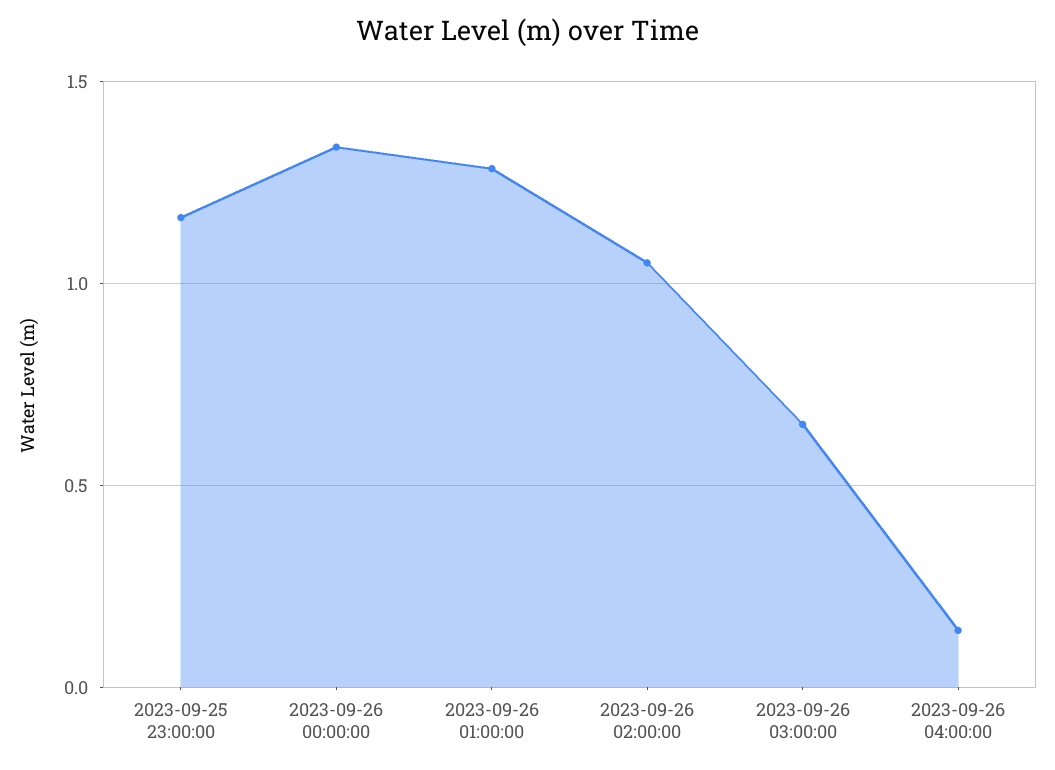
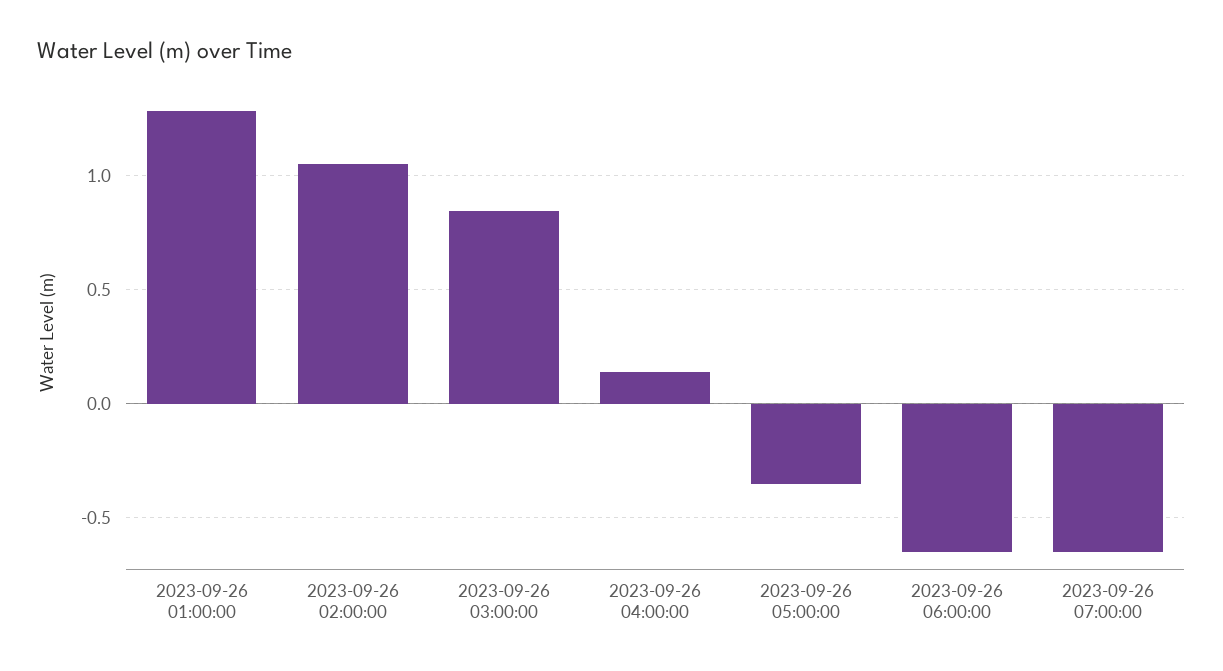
2023-09-25 23:00:00: 1.15 -> none
2023-09-26 00:00:00: 1.35 -> none
2023-09-26 03:00:00: 0.65 -> 0.85
2023-09-26 05:00:00: none -> -0.35
2023-09-26 06:00:00: none -> -0.65
2023-09-26 07:00:00: none -> -0.65

